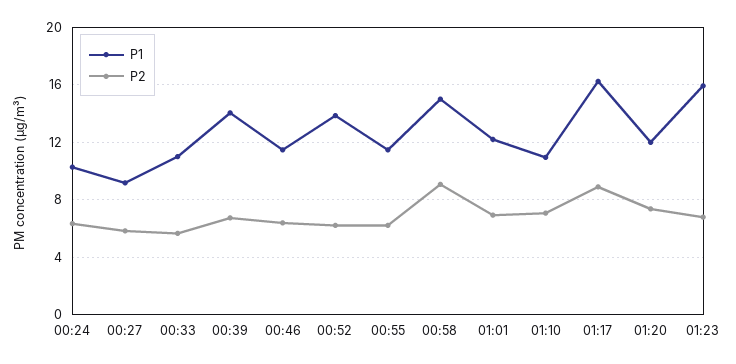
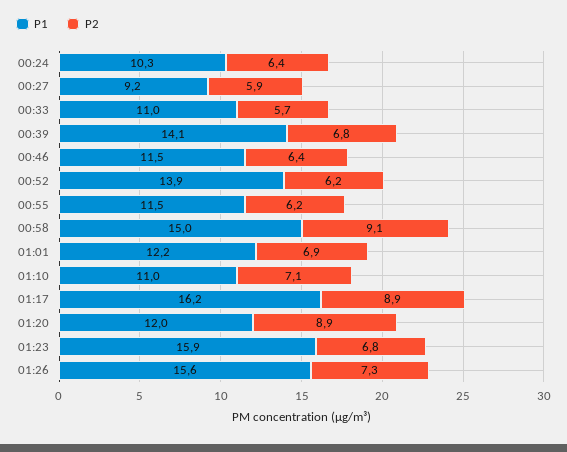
P2, 01:20: 7.5 -> 8.9
P1, 01:26: none -> 15.6
P2, 01:26: none -> 7.3

